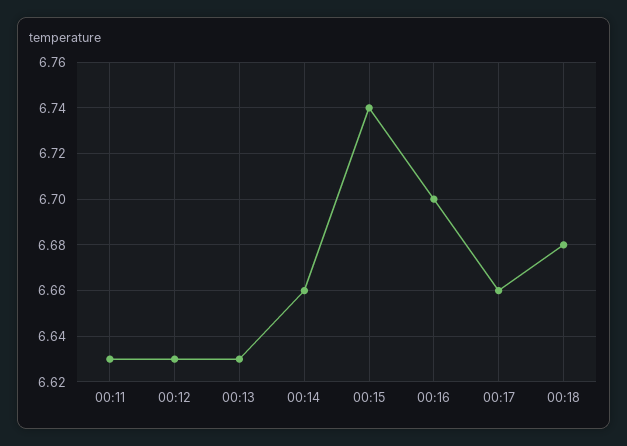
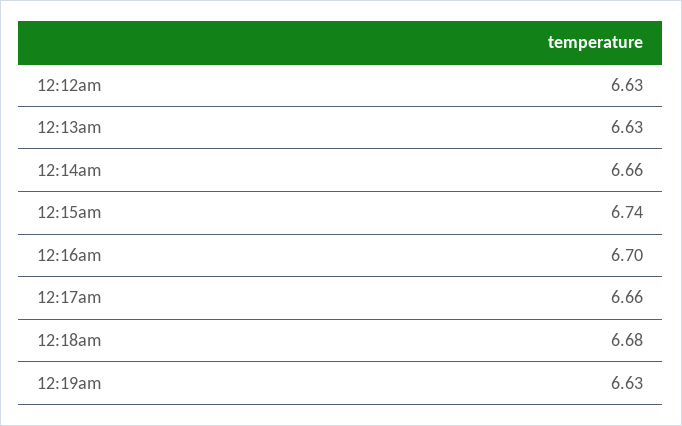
00:11: 6.63 -> none
12:19am: none -> 6.63

